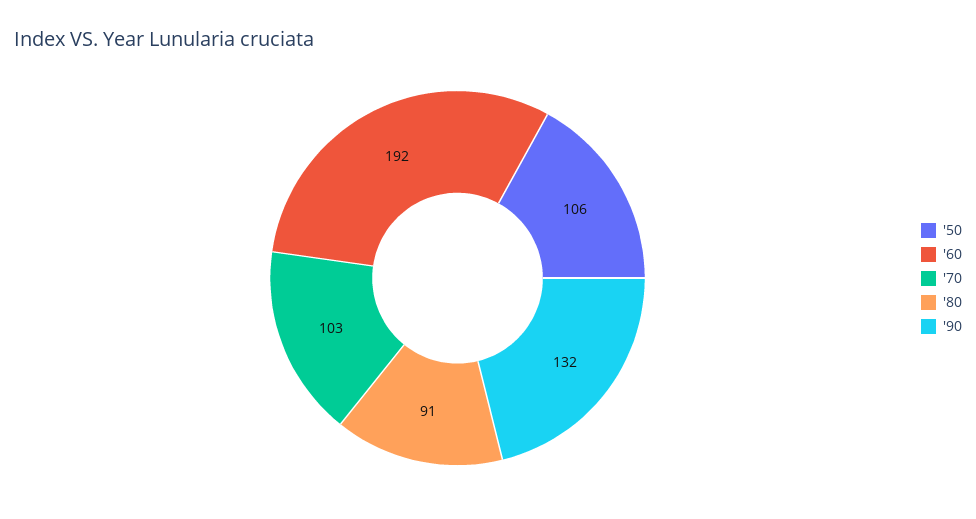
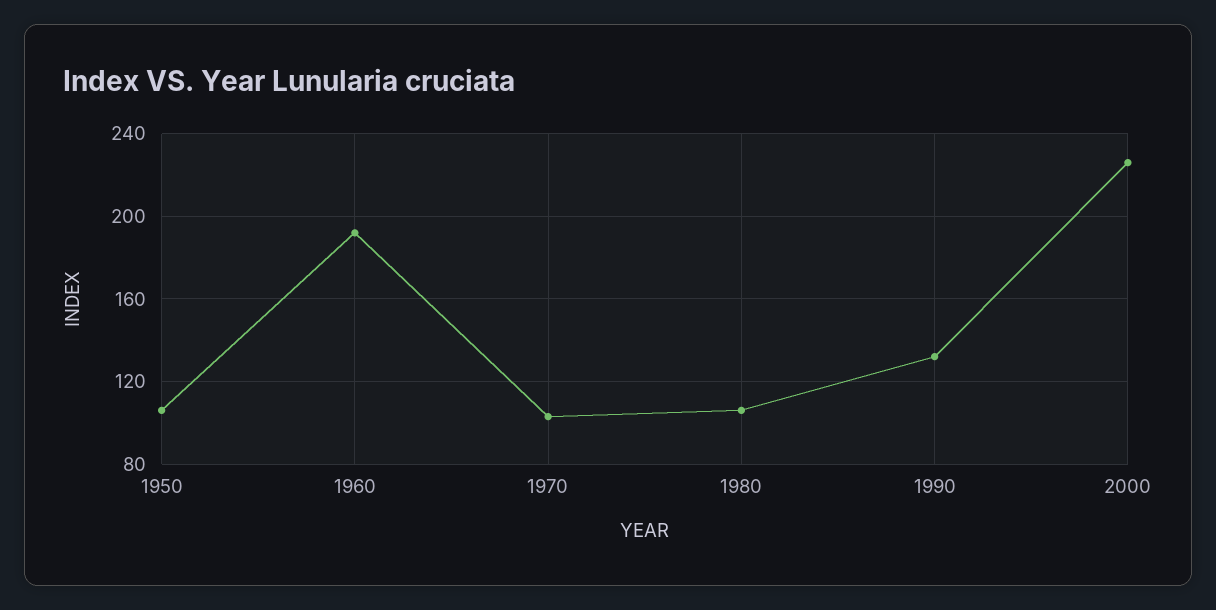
'80: 91 -> 105
2000: none -> 225

